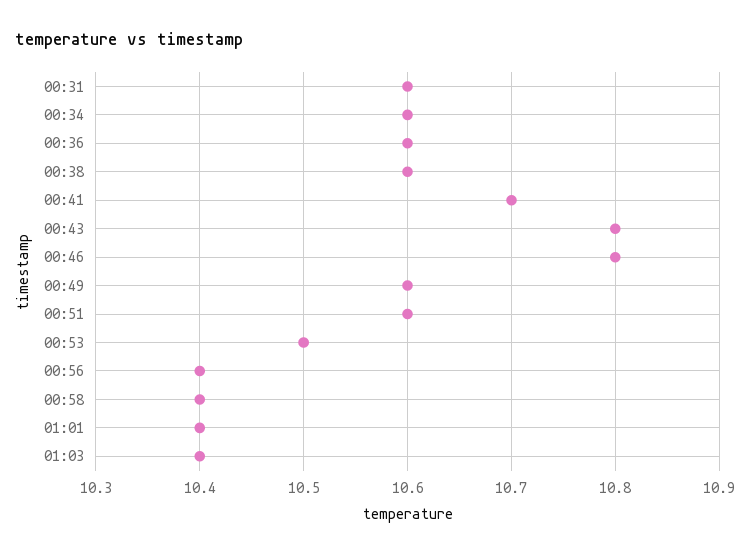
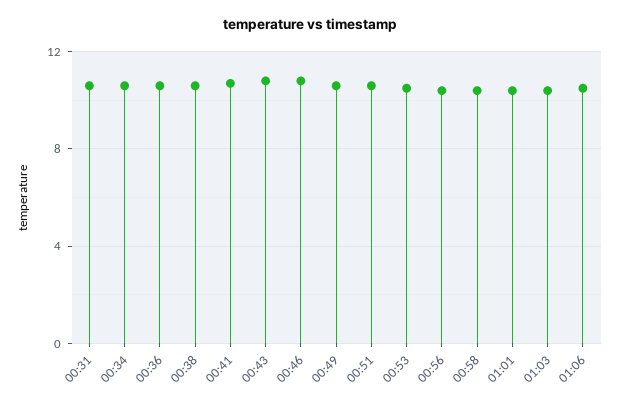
01:06: none -> 10.5

